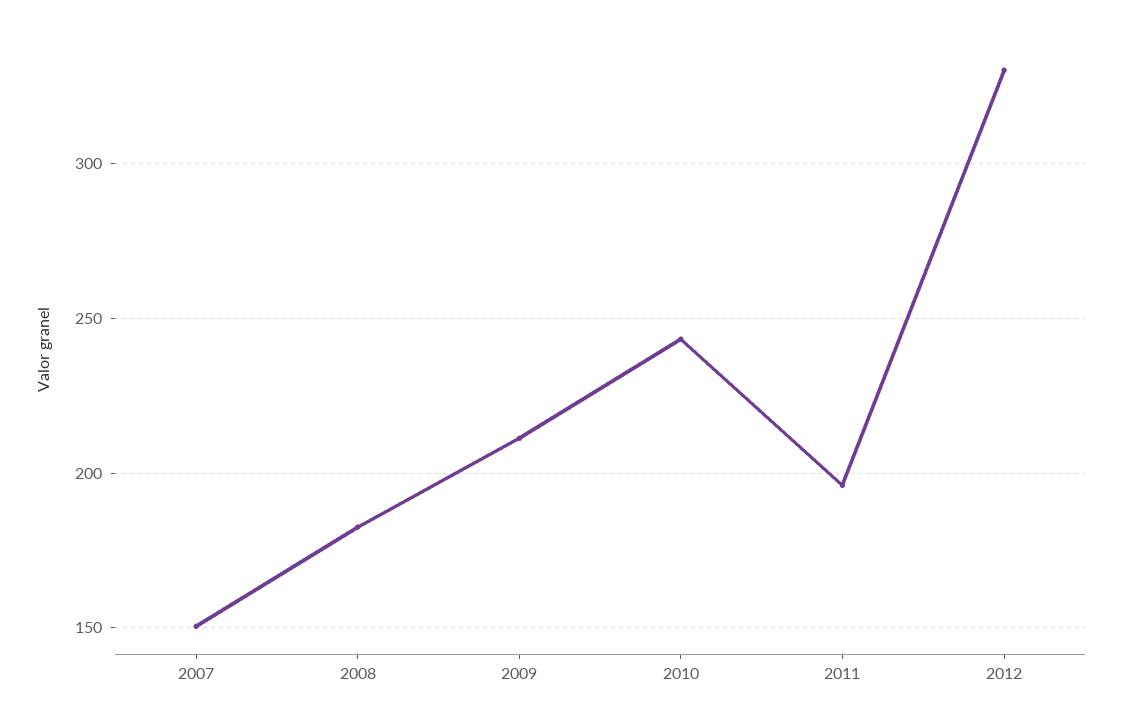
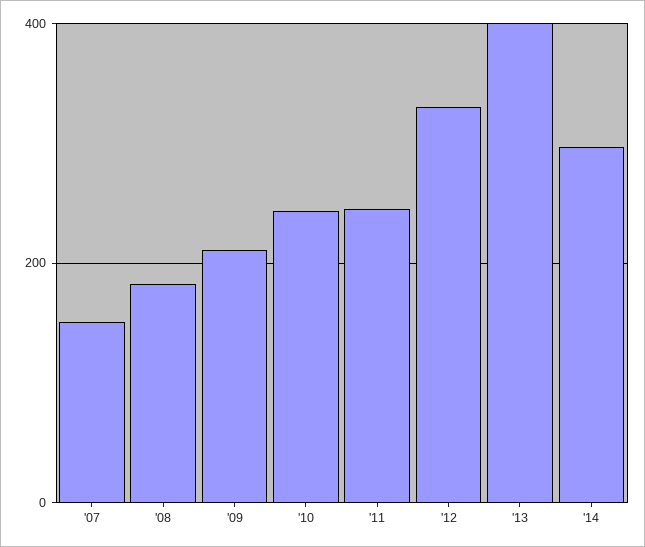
2011: 195 -> 240
'13: none -> 400
'14: none -> 300

